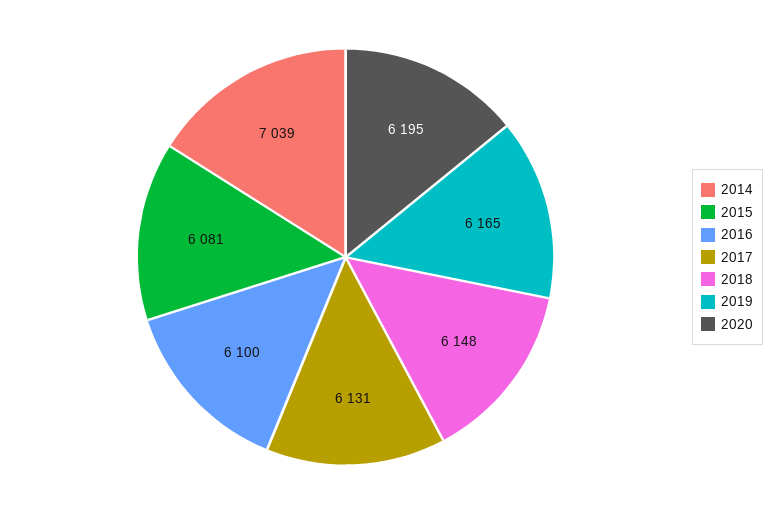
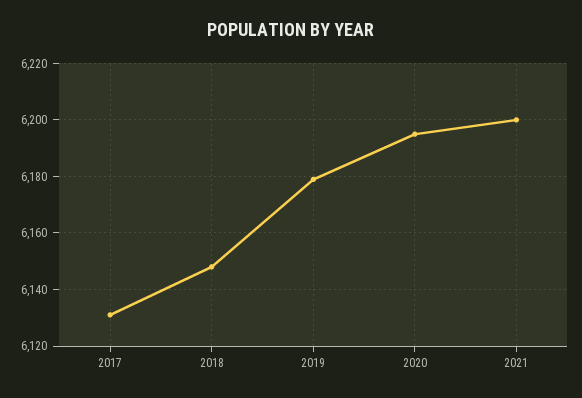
2014: 7039 -> none
2015: 6081 -> none
2016: 6100 -> none
2019: 6165 -> 6180
2021: none -> 6200

